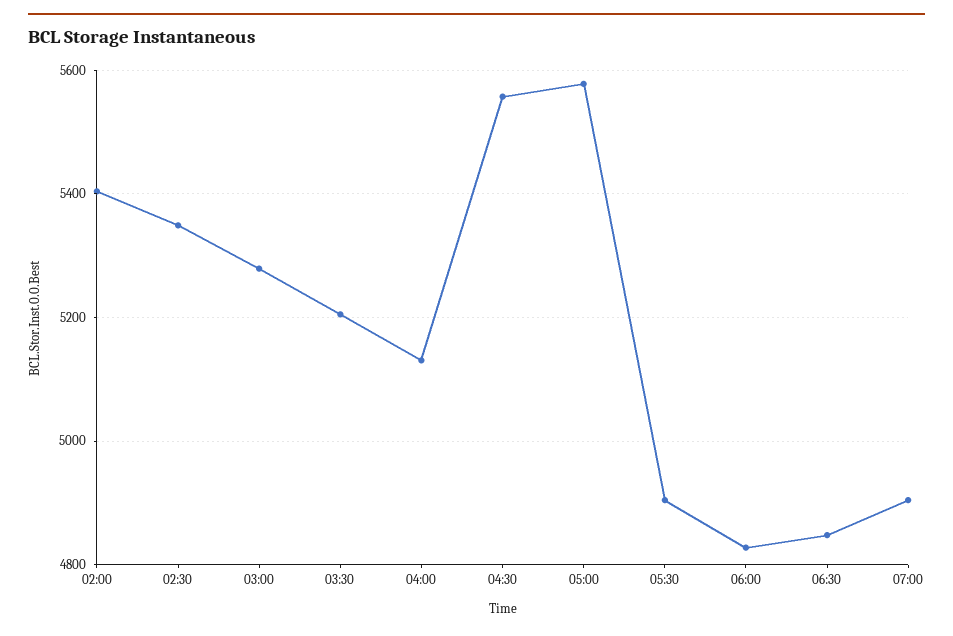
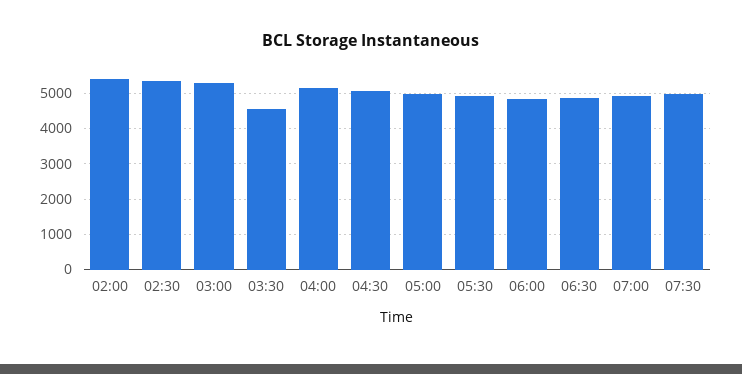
03:30: 5200 -> 4600
04:30: 5560 -> 5000
05:00: 5580 -> 5000
07:30: none -> 5000

